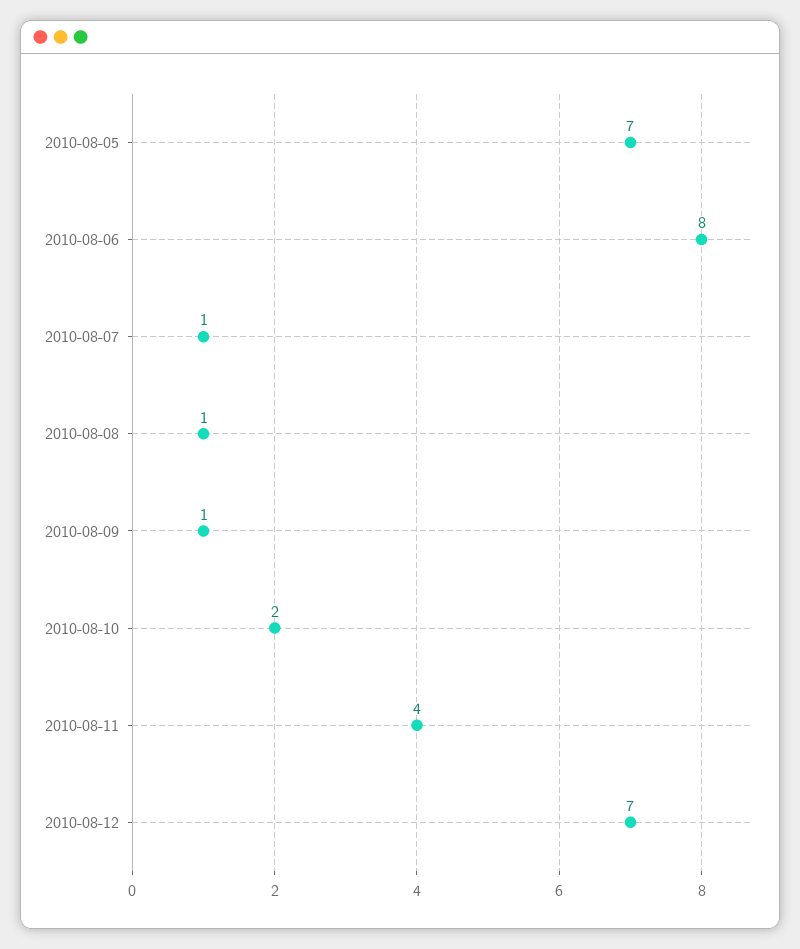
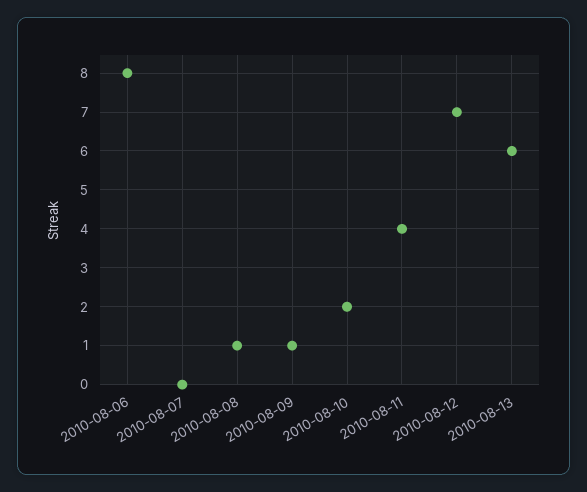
2010-08-05: 7 -> none
2010-08-07: 1 -> 0
2010-08-13: none -> 6

